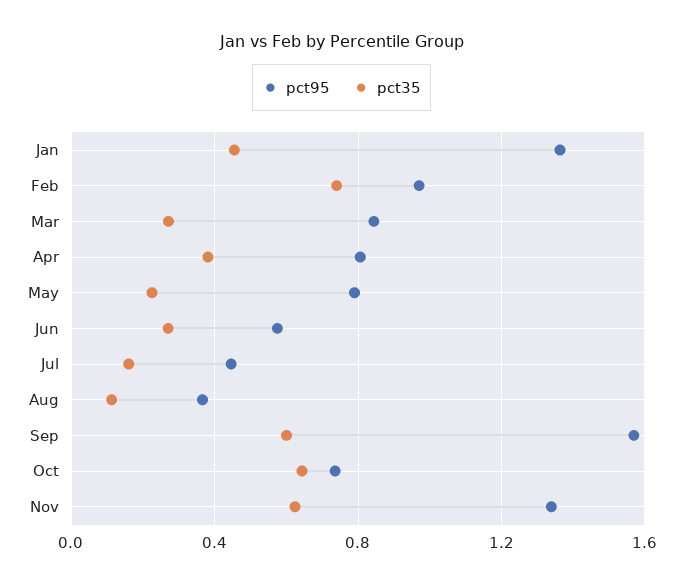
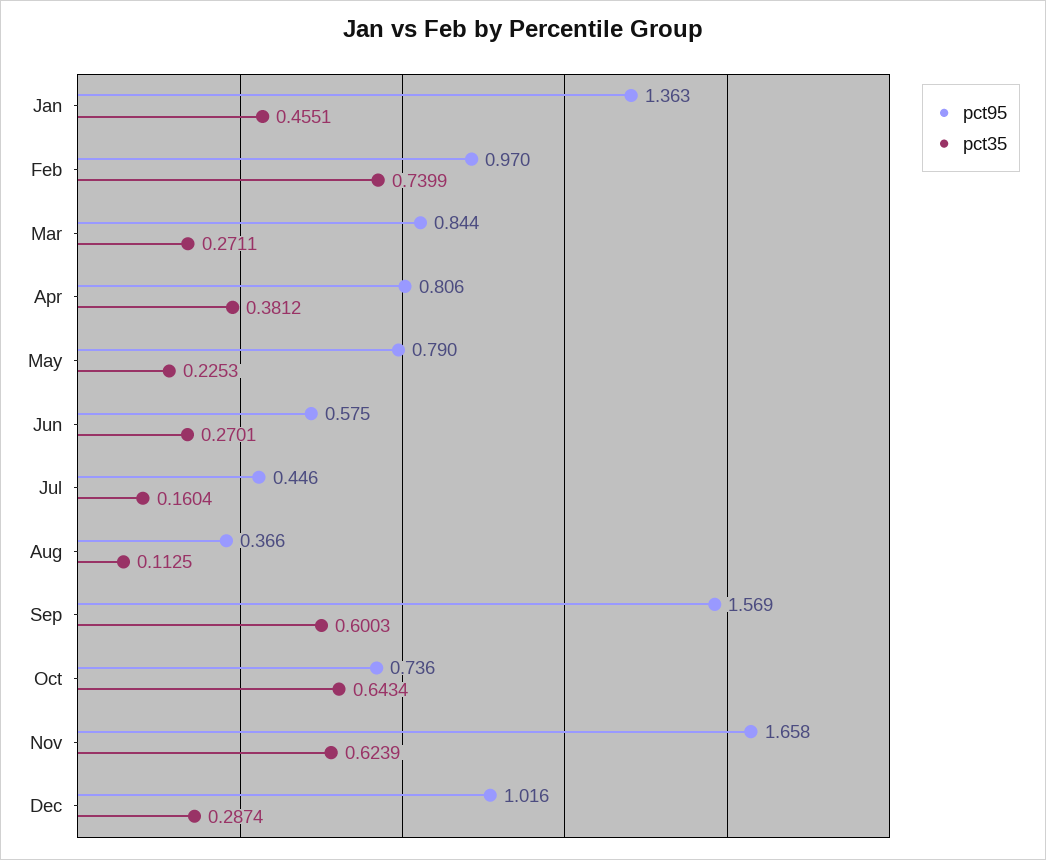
pct95, Nov: 1.35 -> 1.658
pct95, Dec: none -> 1.016
pct35, Dec: none -> 0.2874

